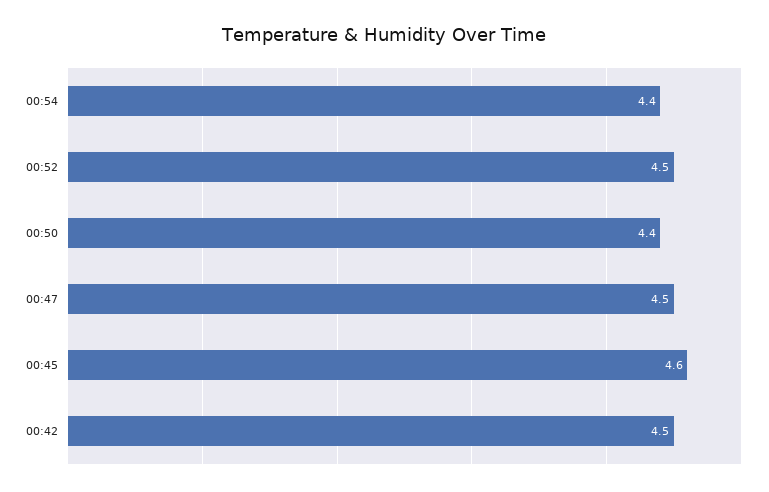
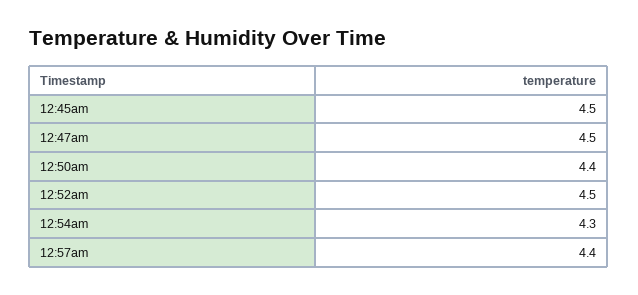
00:54: 4.4 -> 4.3
00:45: 4.6 -> 4.5
00:42: 4.5 -> none
12:57am: none -> 4.4

